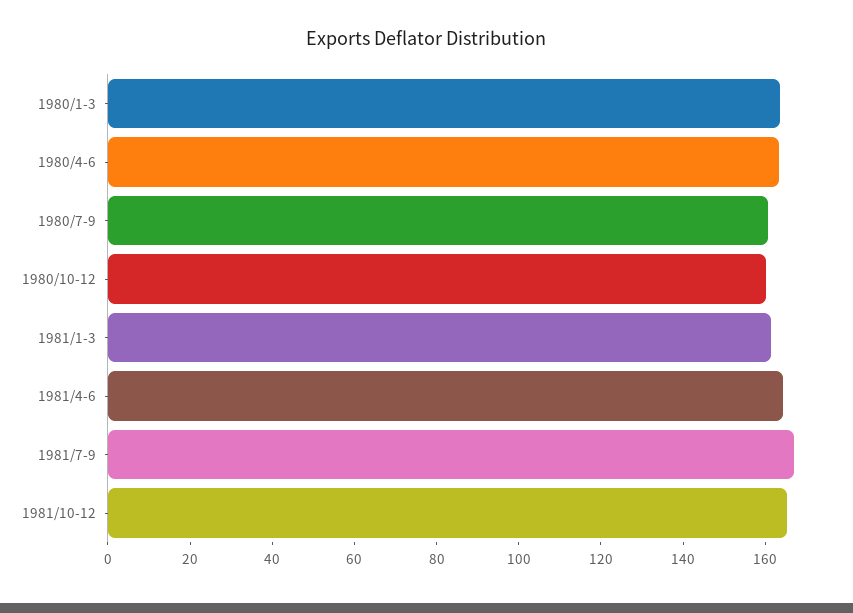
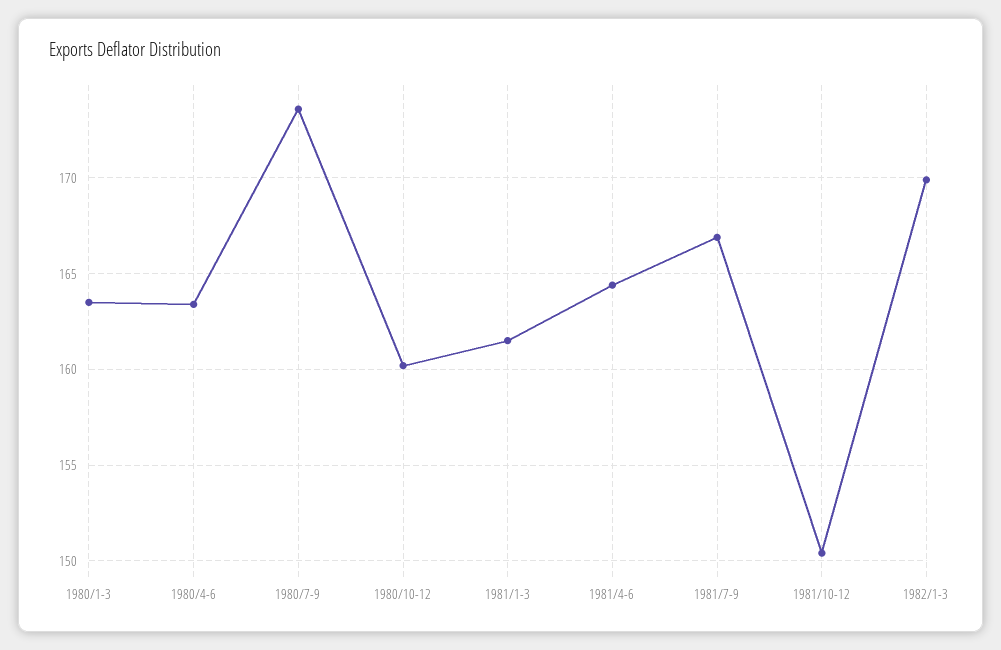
1980/7-9: 160 -> 173.5
1981/10-12: 165 -> 150.5
1982/1-3: none -> 170

